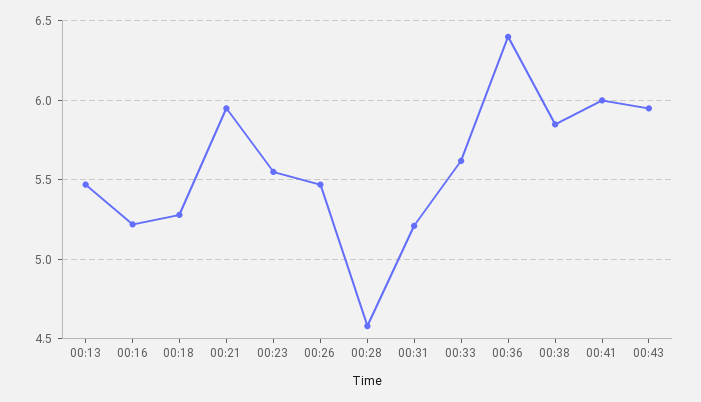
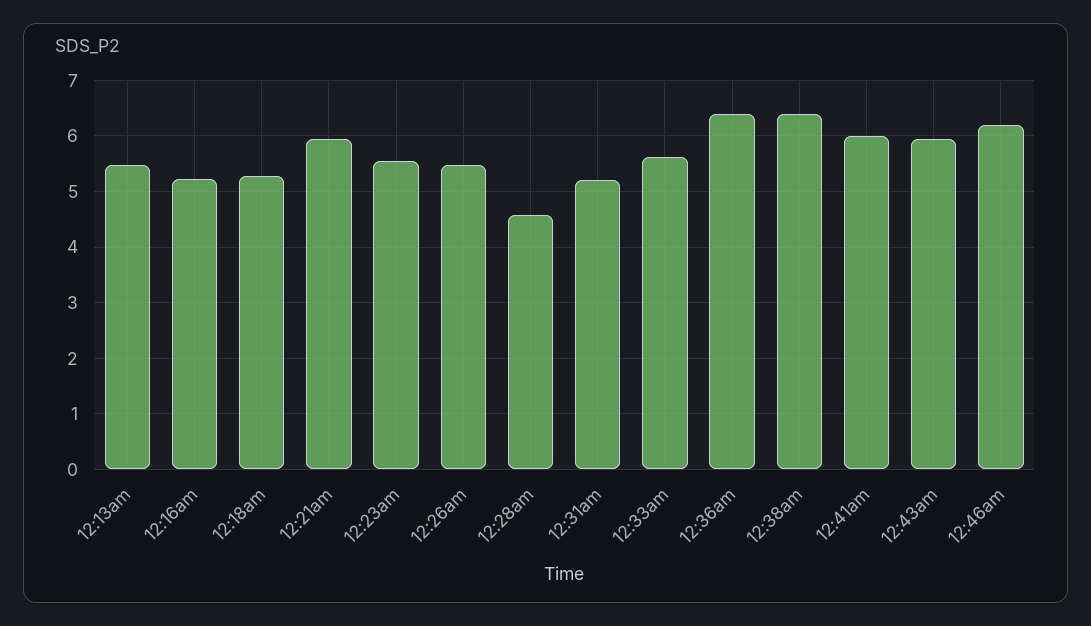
00:38: 5.85 -> 6.4
12:46am: none -> 6.2

